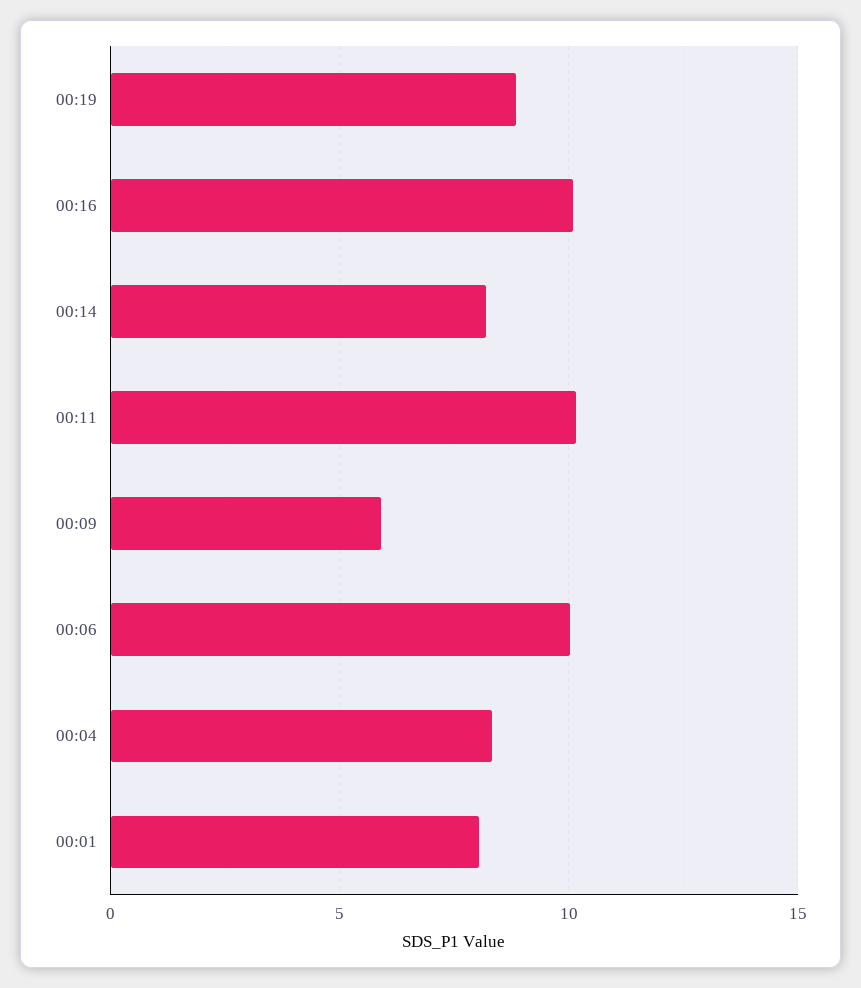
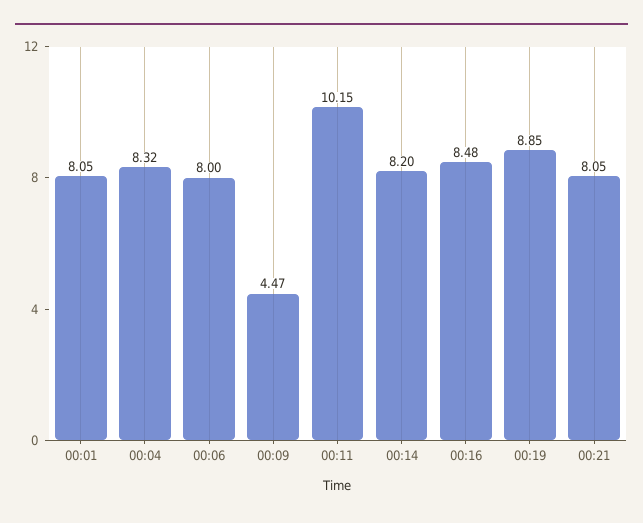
00:16: 10 -> 8.48
00:09: 6 -> 4.47
00:06: 10 -> 8
00:21: none -> 8.05

